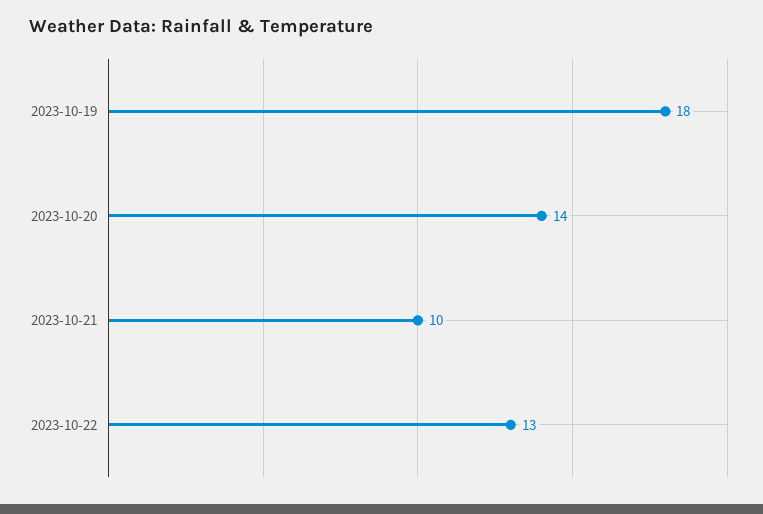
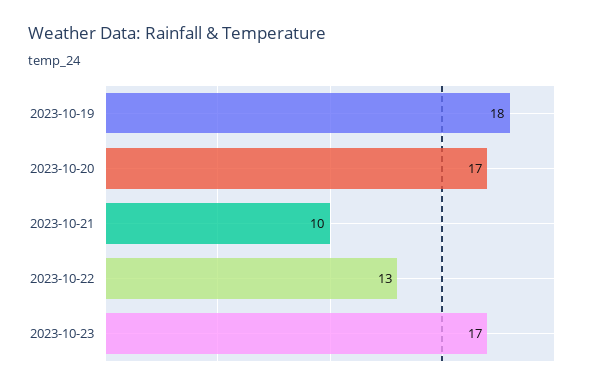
2023-10-20: 14 -> 17
2023-10-23: none -> 17

